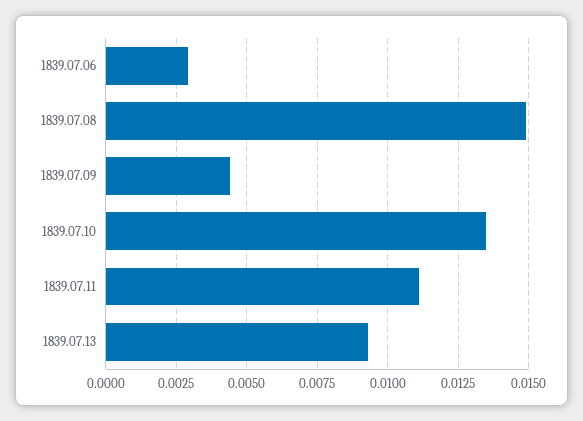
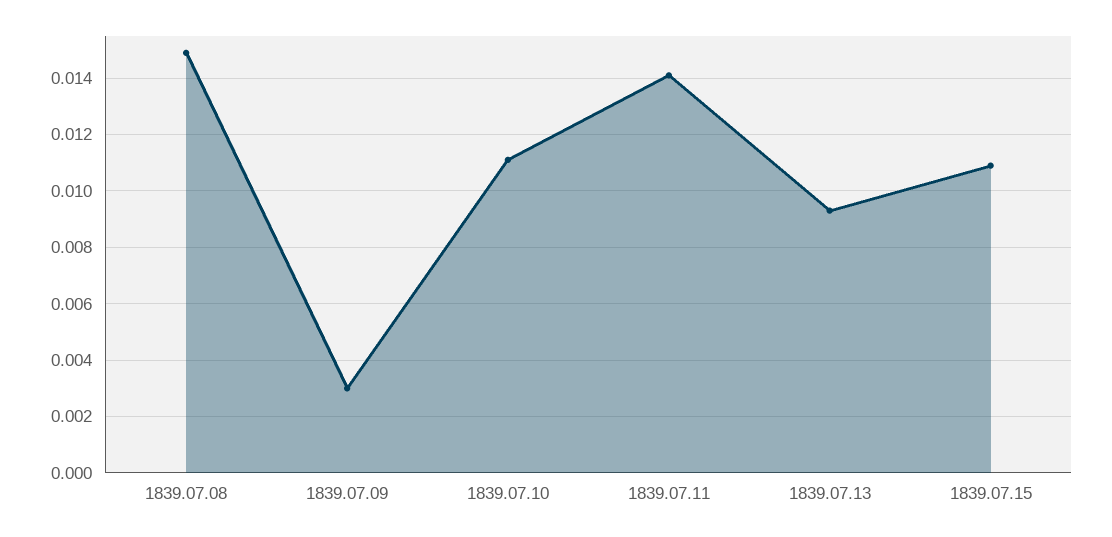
1839.07.06: 0.003 -> none
1839.07.09: 0.0045 -> 0.003
1839.07.10: 0.0135 -> 0.011
1839.07.11: 0.011 -> 0.014
1839.07.15: none -> 0.011

